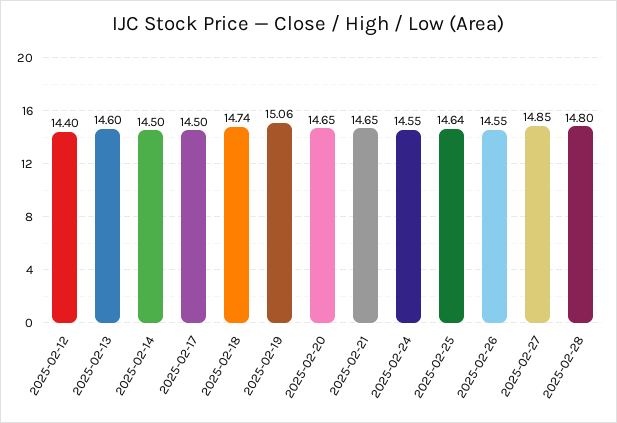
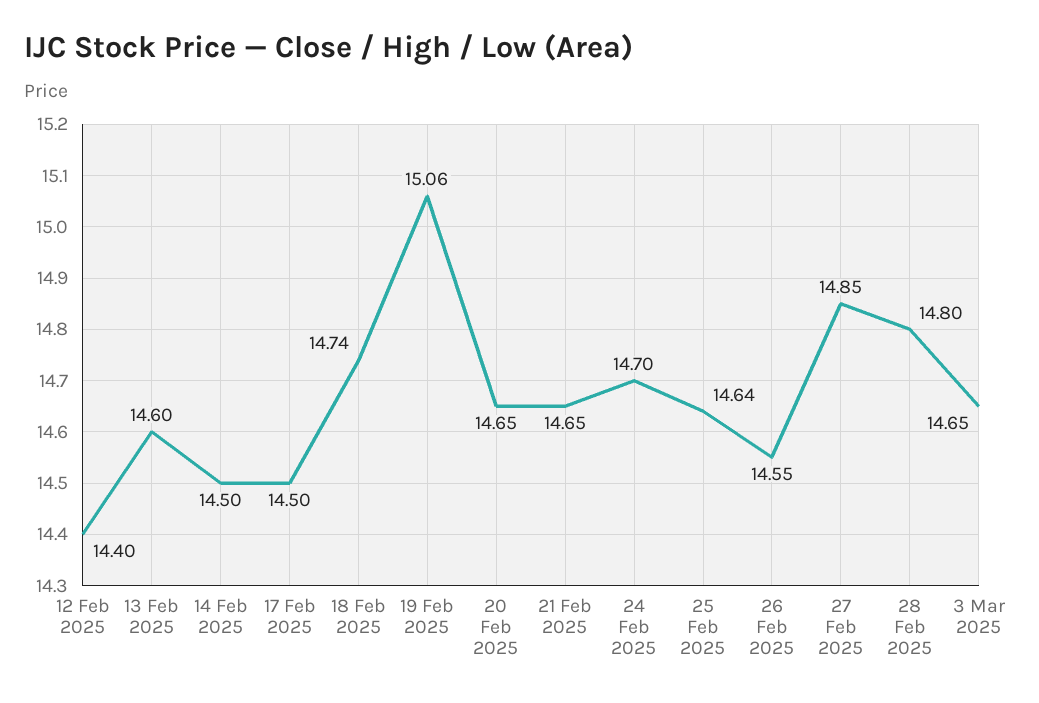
2025-02-24: 14.55 -> 14.7
3 Mar 2025: none -> 14.65

